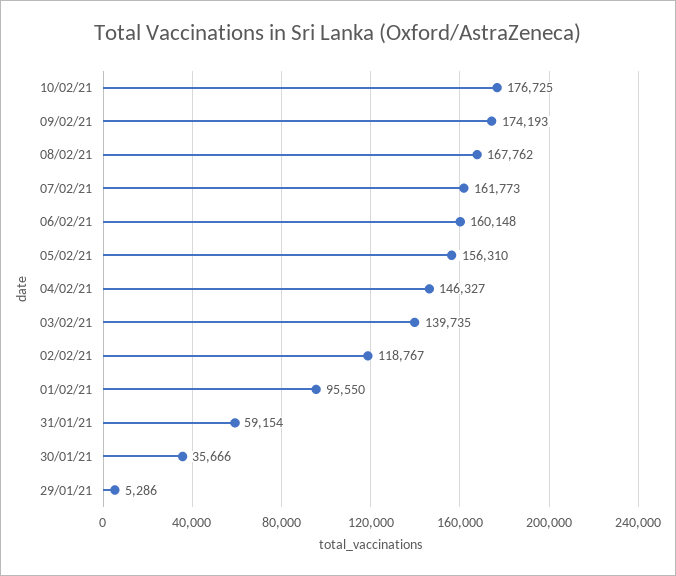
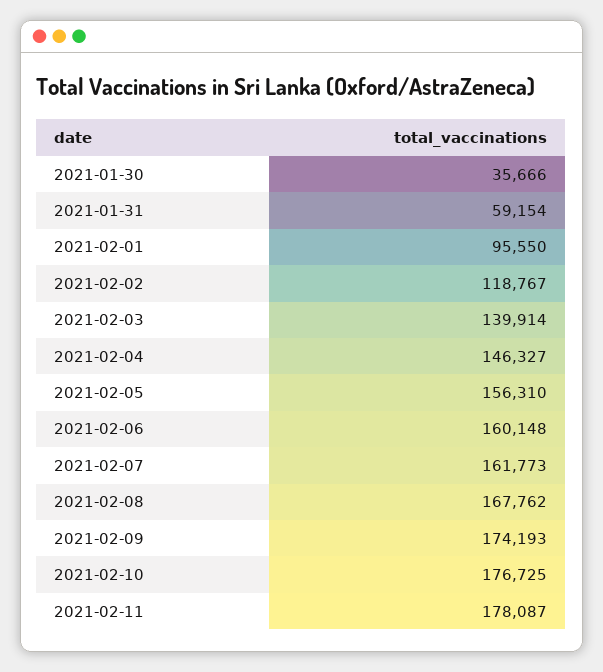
03/02/21: 139735 -> 139914
29/01/21: 5286 -> none
2021-02-11: none -> 178087

